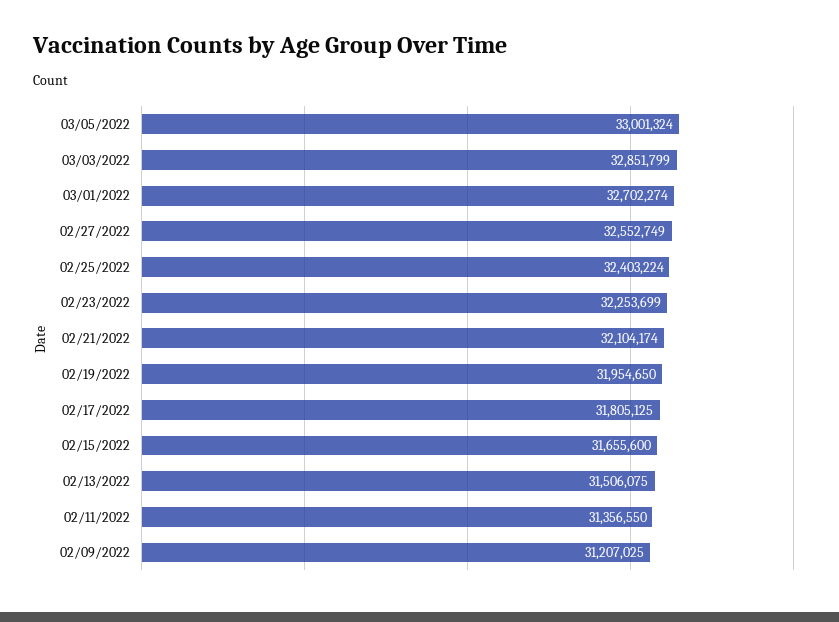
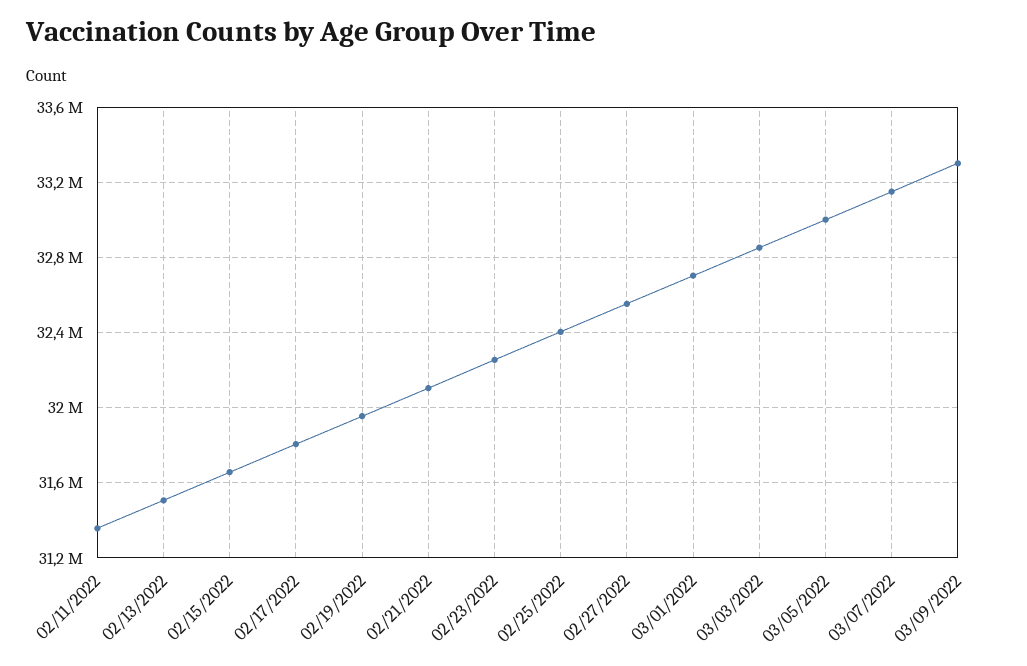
02/09/2022: 31207025 -> none
03/07/2022: none -> 33150000
03/09/2022: none -> 33300000

